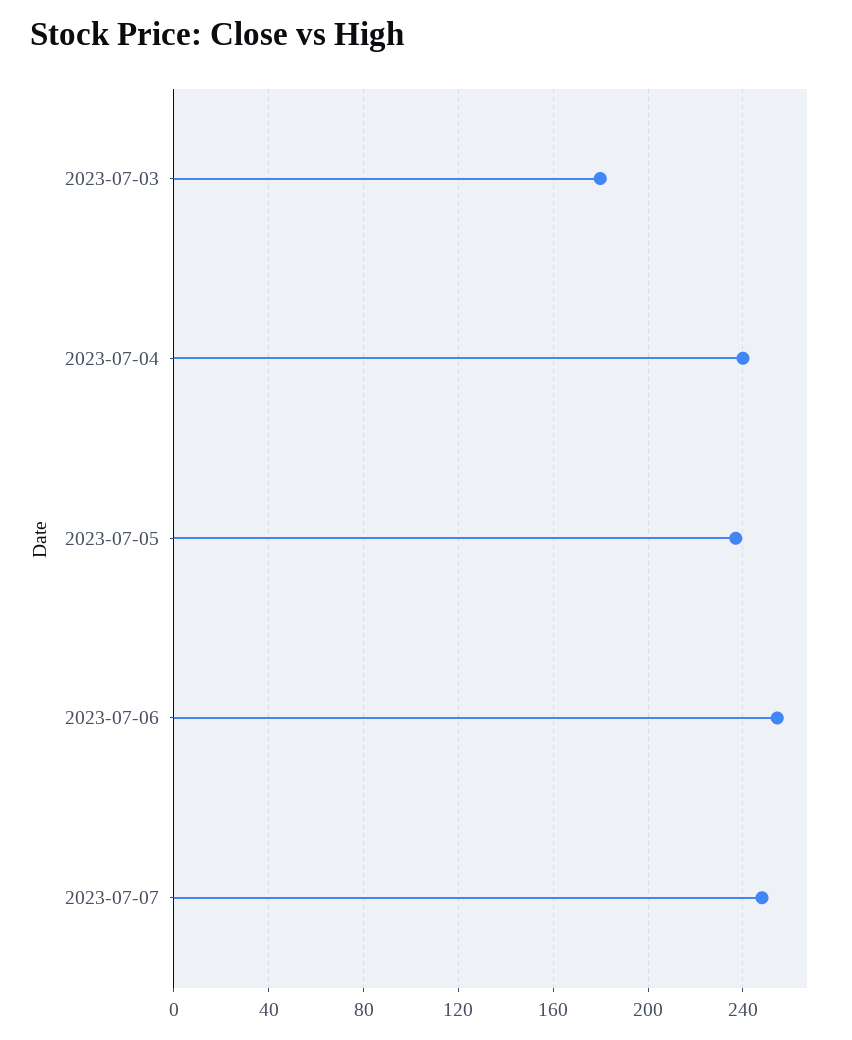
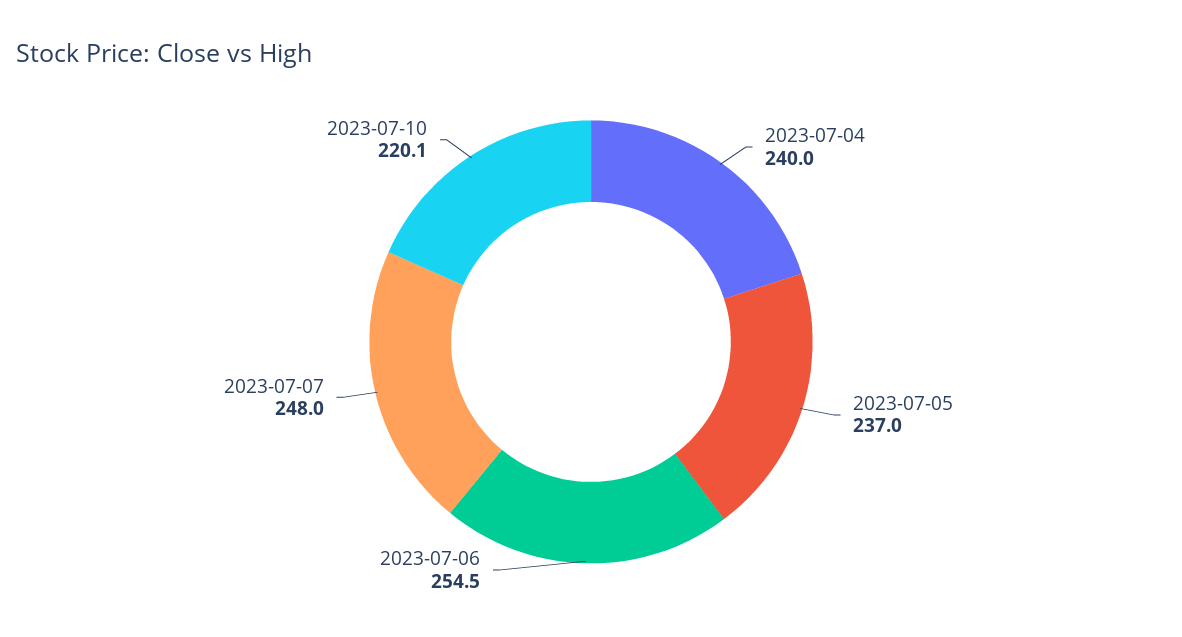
2023-07-03: 180 -> none
2023-07-10: none -> 220.1

